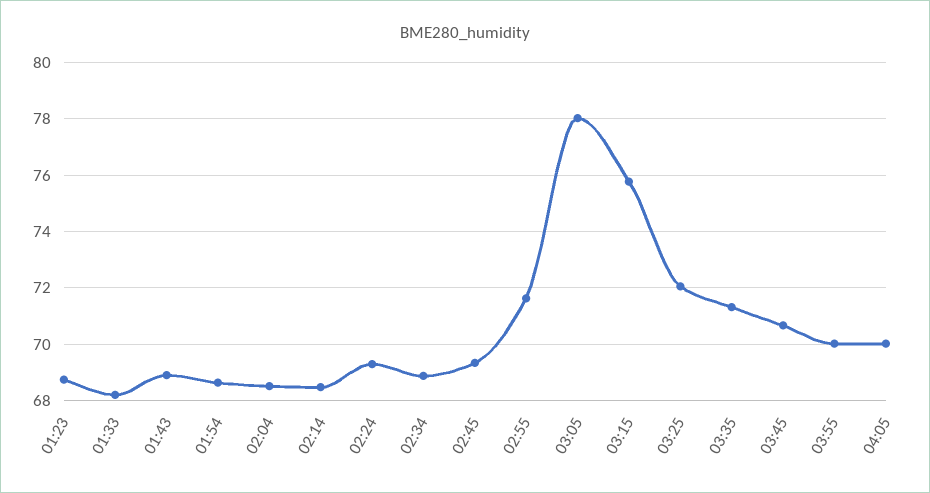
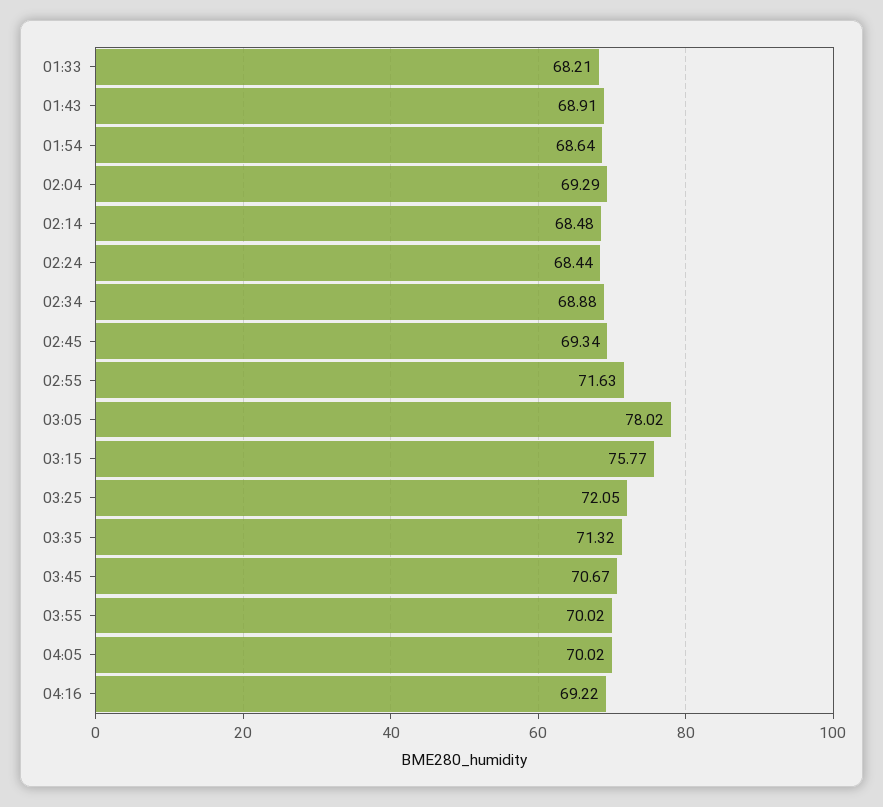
01:23: 68.75 -> none
02:04: 68.5 -> 69.29
02:24: 69.25 -> 68.44
04:16: none -> 69.22

